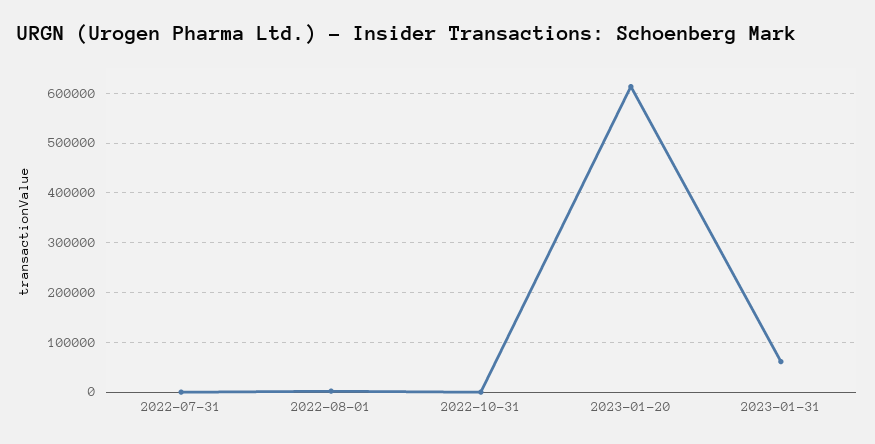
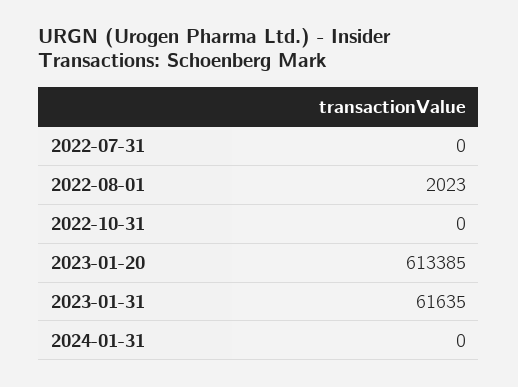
2024-01-31: none -> 0

